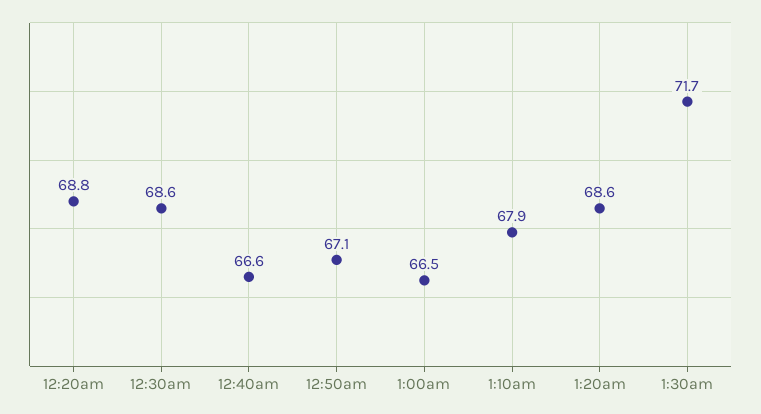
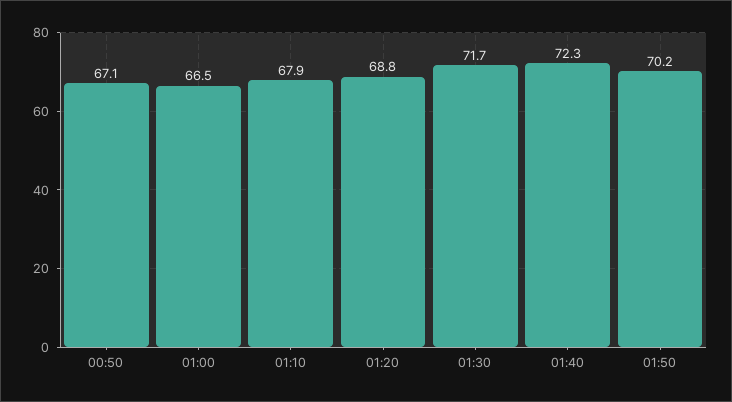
12:20am: 68.8 -> none
12:30am: 68.6 -> none
12:40am: 66.6 -> none
1:20am: 68.6 -> 68.8
01:40: none -> 72.3
01:50: none -> 70.2

